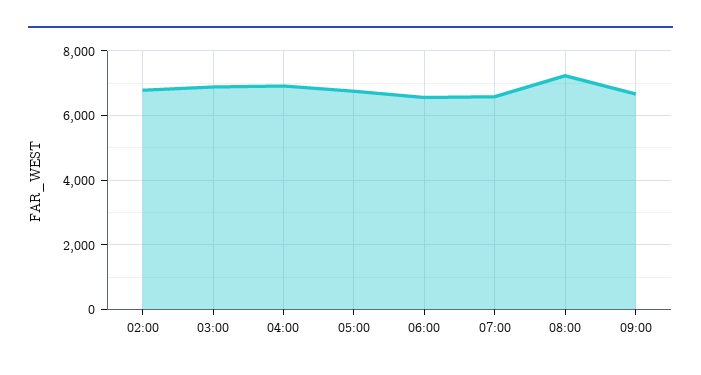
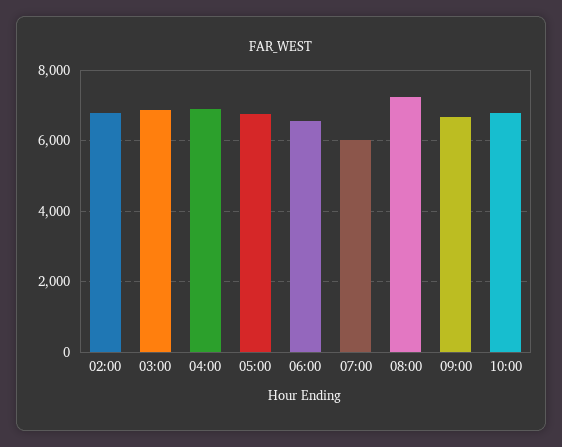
07:00: 6600 -> 6000
10:00: none -> 6800

